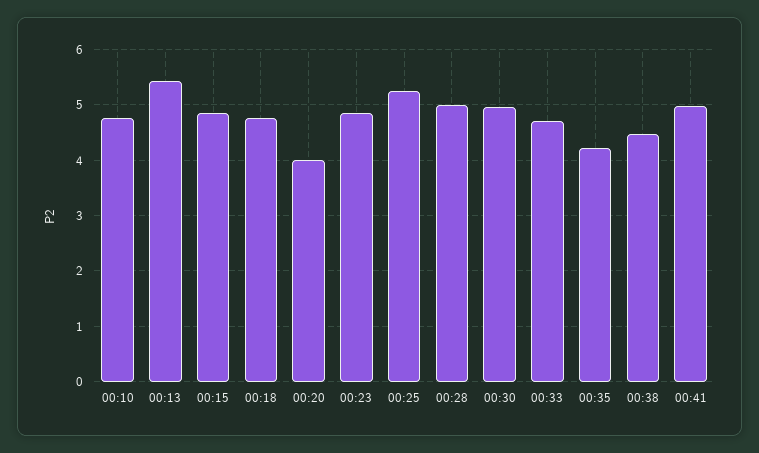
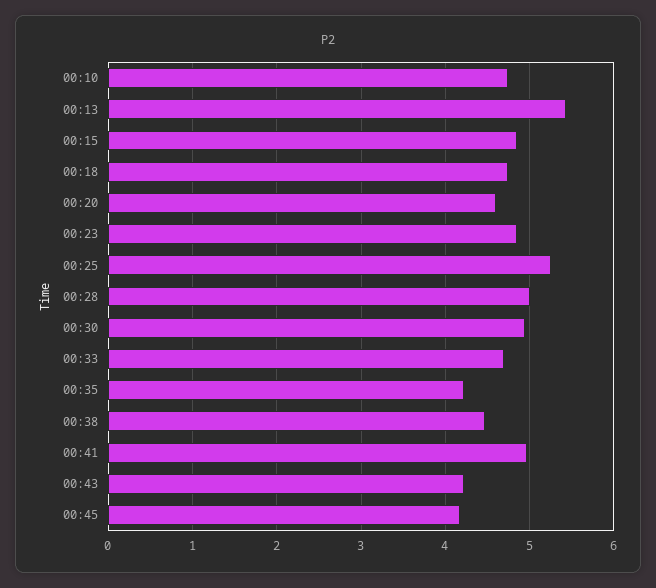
00:20: 4 -> 4.6
00:43: none -> 4.2
00:45: none -> 4.2

